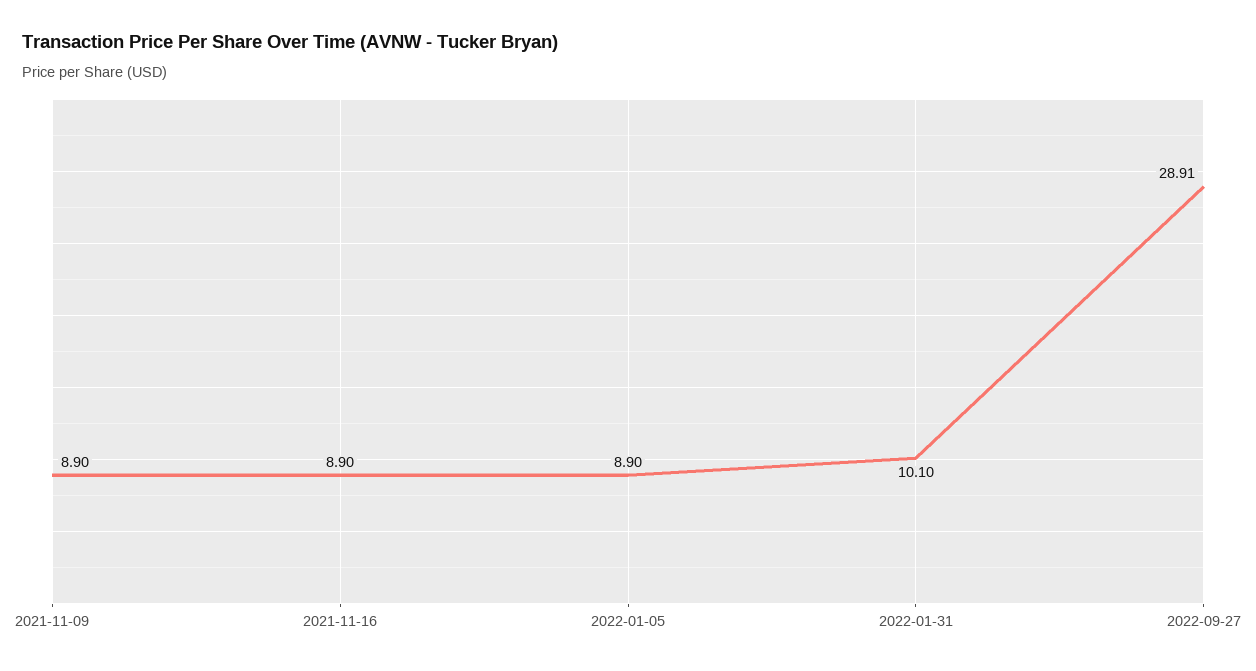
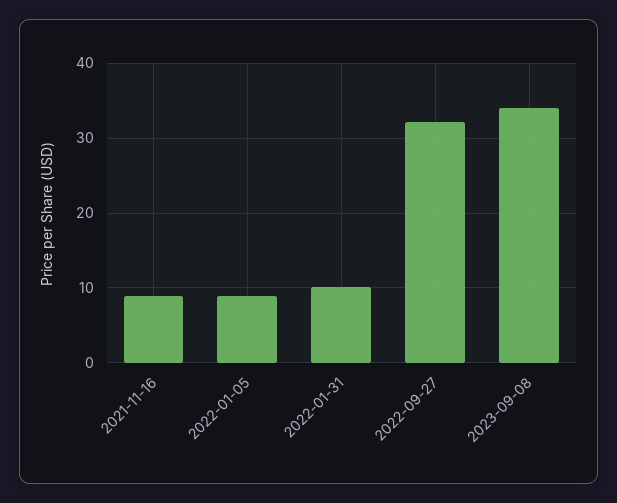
2021-11-09: 8.9 -> none
2022-09-27: 28.91 -> 32
2023-09-08: none -> 34

